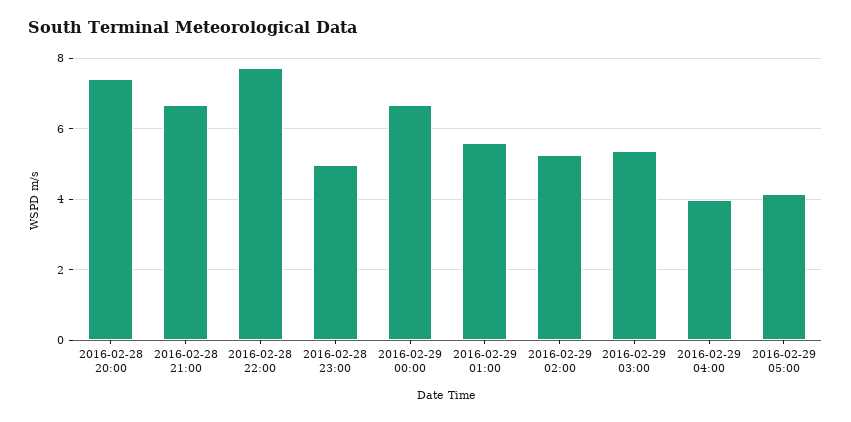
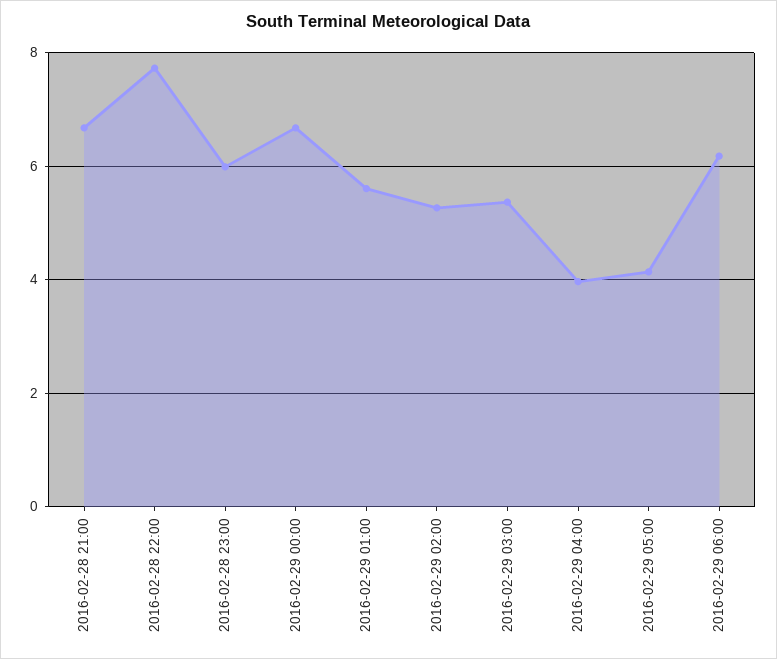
2016-02-28 20:00: 7.4 -> none
2016-02-28 23:00: 5 -> 6
2016-02-29 06:00: none -> 6.2

